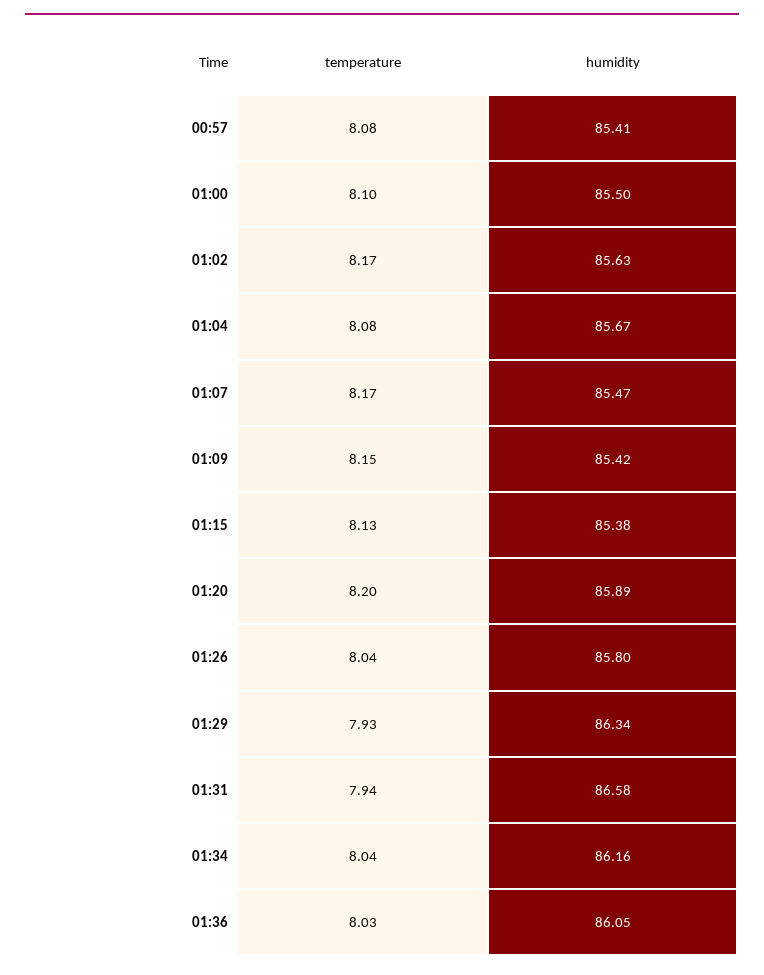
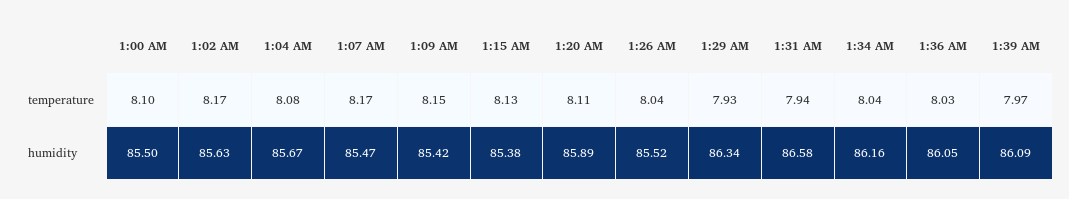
temperature, 00:57: 8.08 -> none
humidity, 00:57: 85.41 -> none
temperature, 01:20: 8.2 -> 8.11
humidity, 01:26: 85.8 -> 85.52
temperature, 1:39 AM: none -> 7.97
humidity, 1:39 AM: none -> 86.09

